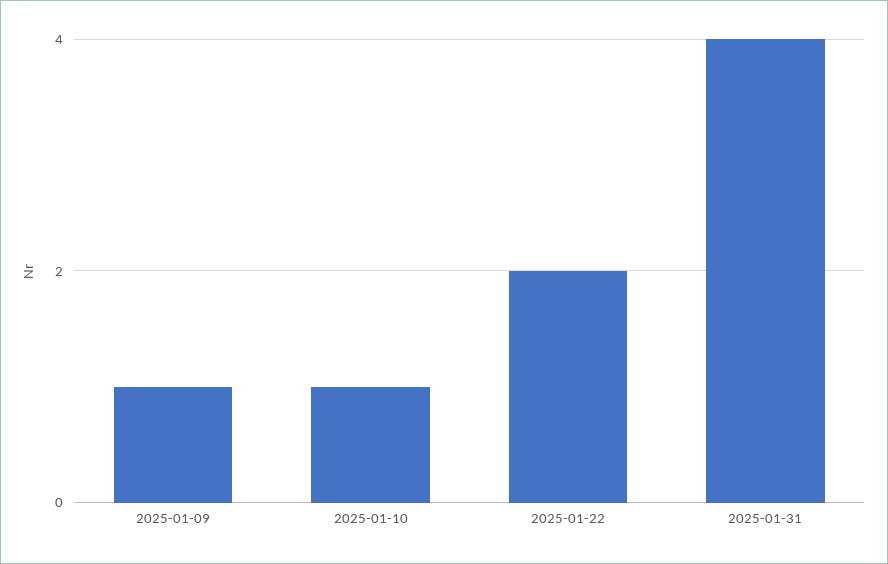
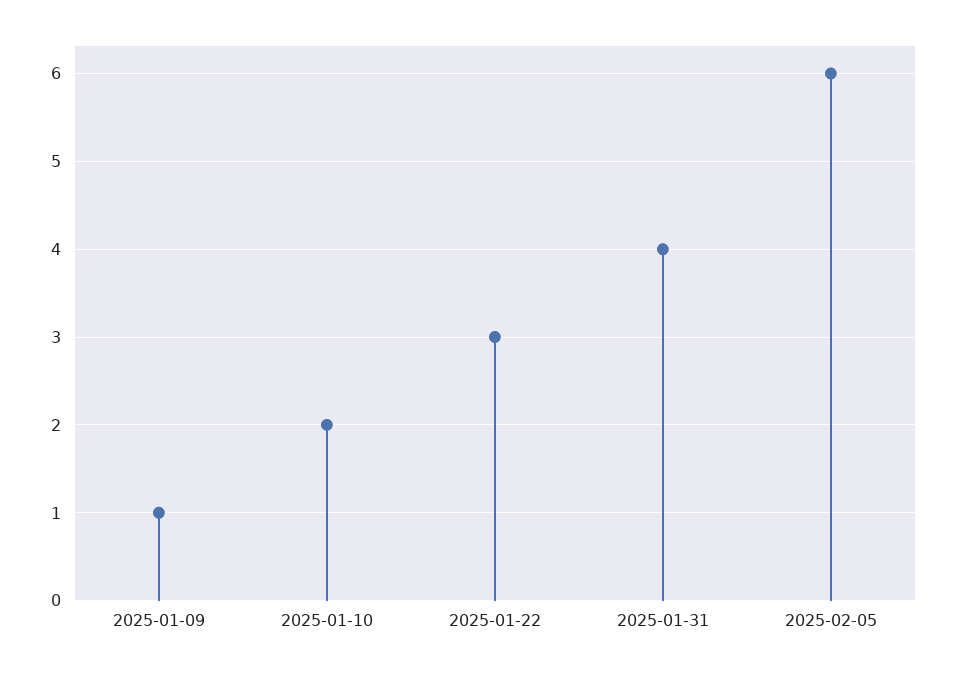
2025-01-10: 1 -> 2
2025-01-22: 2 -> 3
2025-02-05: none -> 6

